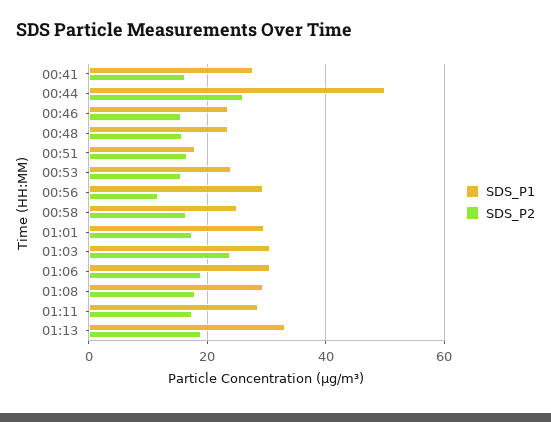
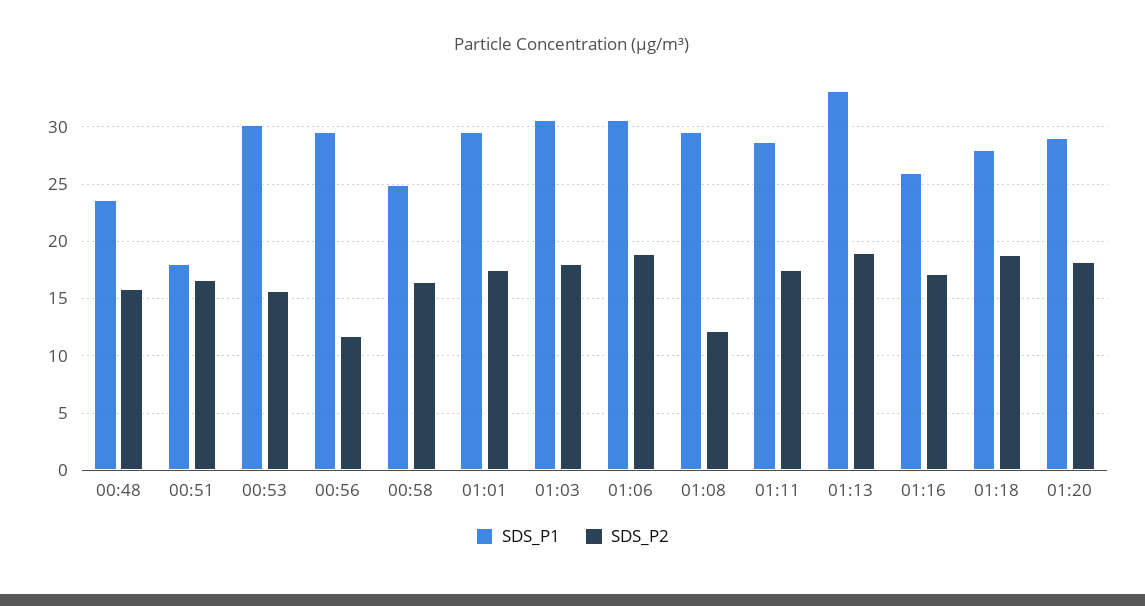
SDS_P1, 00:41: 28 -> none
SDS_P2, 00:41: 16 -> none
SDS_P1, 00:44: 50 -> none
SDS_P2, 00:44: 26 -> none
SDS_P1, 00:46: 24 -> none
SDS_P2, 00:46: 16 -> none
SDS_P1, 00:53: 24 -> 30
SDS_P2, 01:03: 24 -> 18
SDS_P2, 01:08: 18 -> 12
SDS_P1, 01:16: none -> 26
SDS_P2, 01:16: none -> 17
SDS_P1, 01:18: none -> 28
SDS_P2, 01:18: none -> 19
SDS_P1, 01:20: none -> 29
SDS_P2, 01:20: none -> 18

